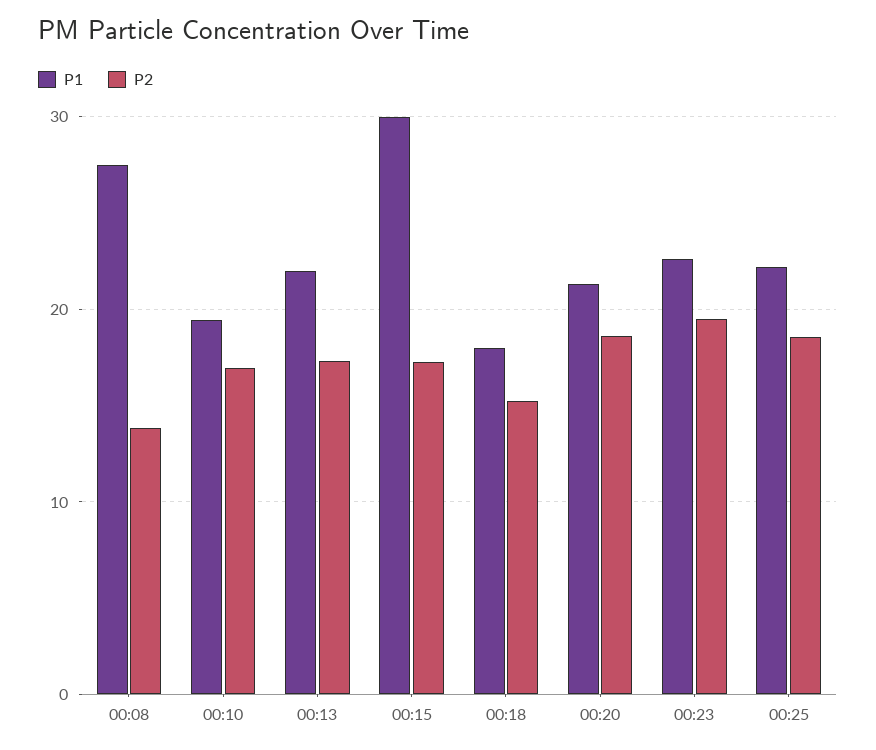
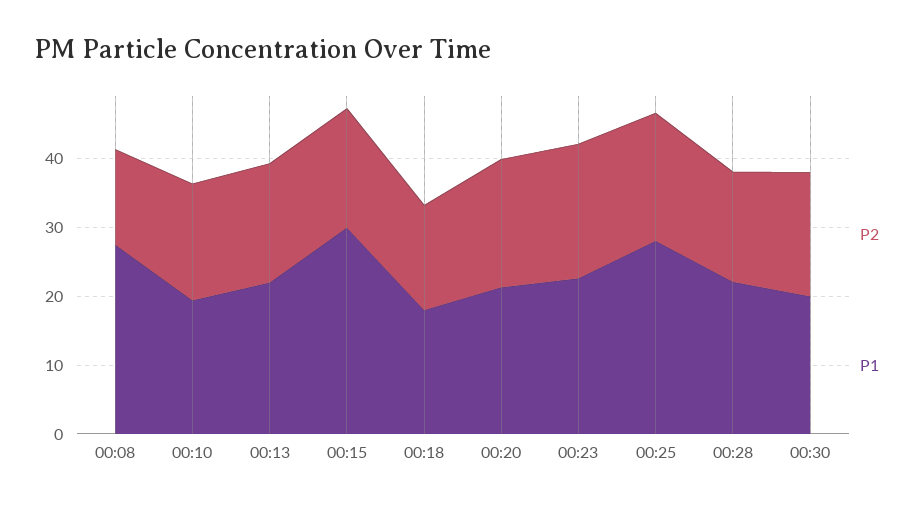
P1, 00:25: 22 -> 28
P2, 00:28: none -> 16
P1, 00:28: none -> 22
P2, 00:30: none -> 18
P1, 00:30: none -> 20

